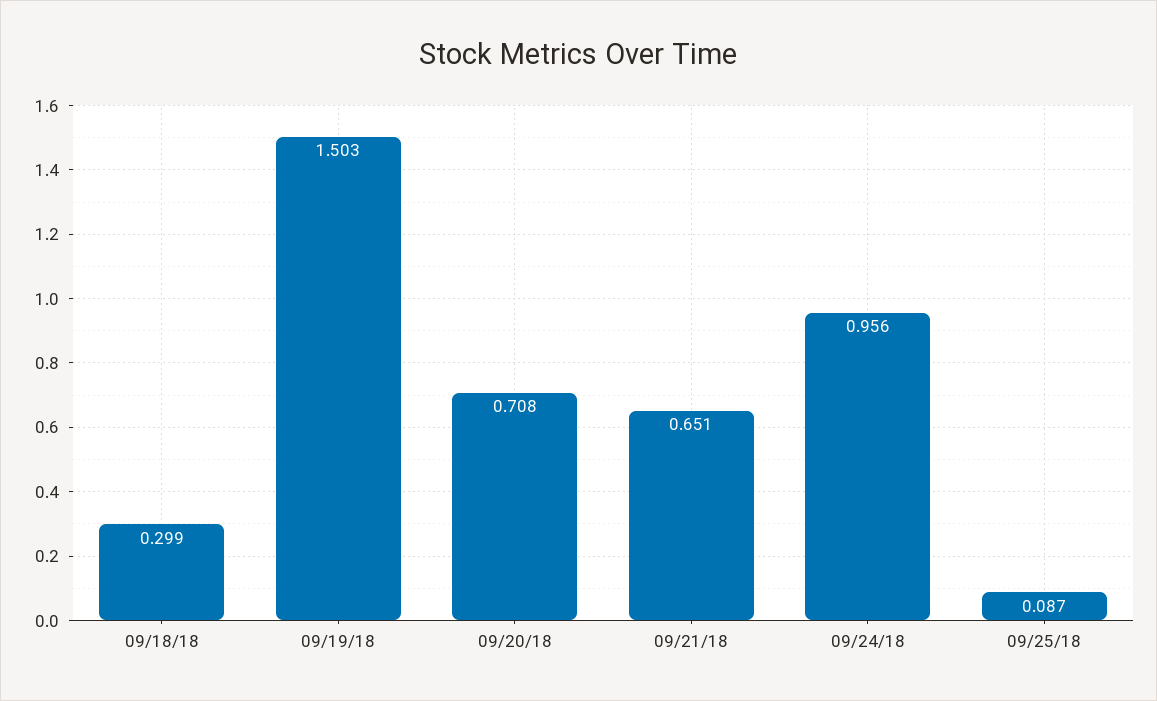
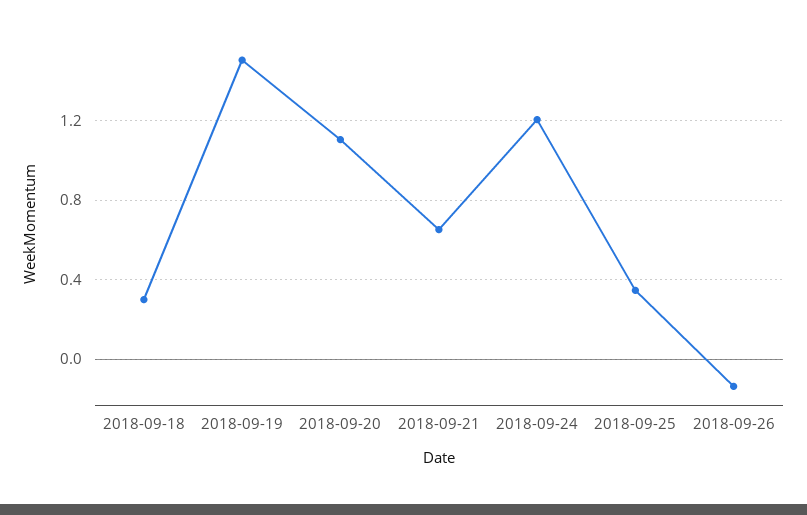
09/20/18: 0.708 -> 1.1
09/24/18: 0.956 -> 1.2
09/25/18: 0.087 -> 0.35
2018-09-26: none -> -0.15

